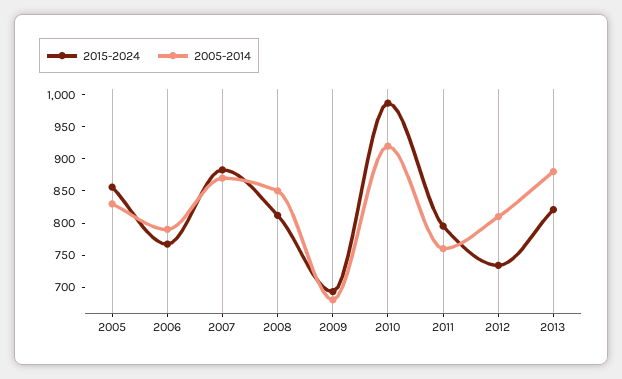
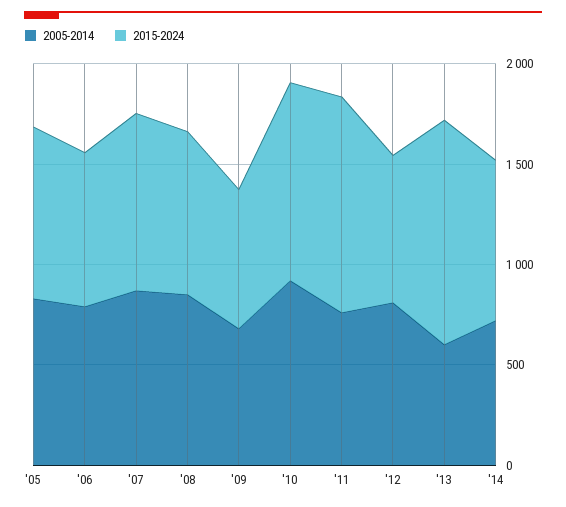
2015-2024, 2011: 800 -> 1100
2015-2024, 2013: 825 -> 1100
2005-2014, 2013: 875 -> 600
2005-2014, '14: none -> 700
2015-2024, '14: none -> 800

